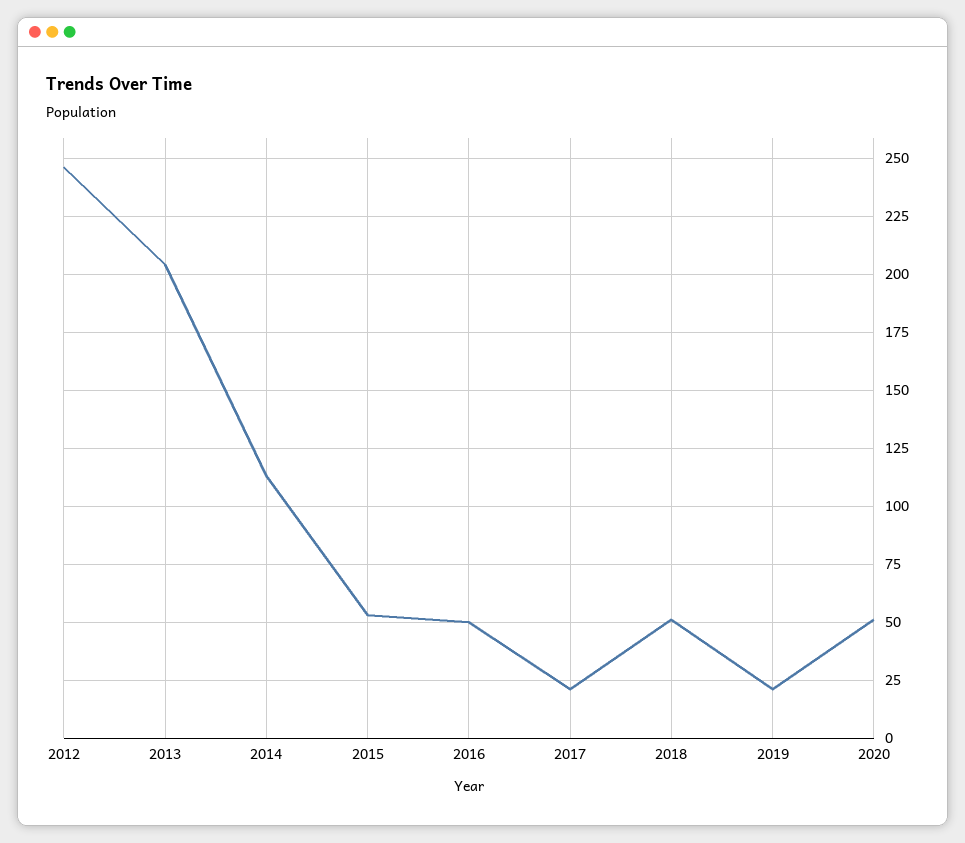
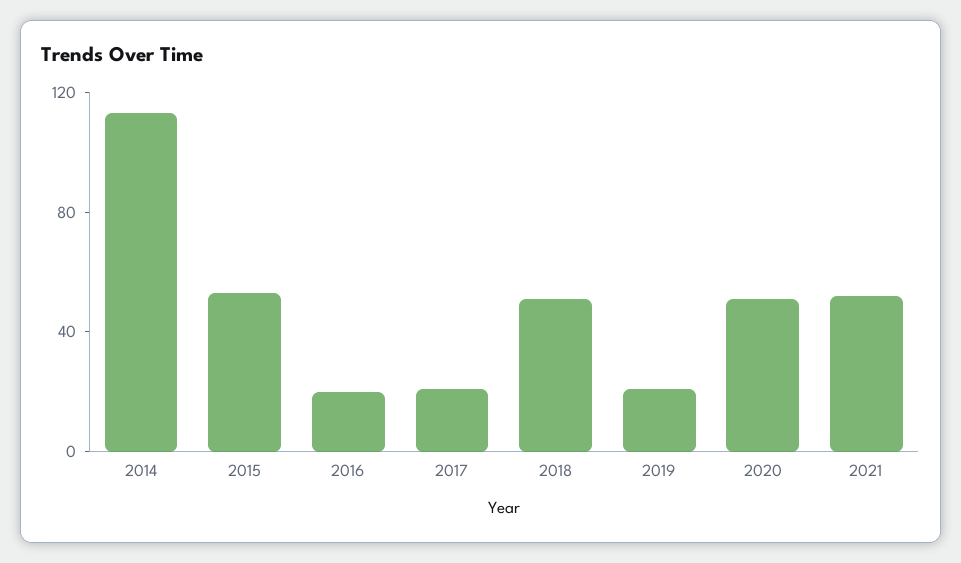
2012: 245 -> none
2013: 205 -> none
2016: 50 -> 20
2021: none -> 50

